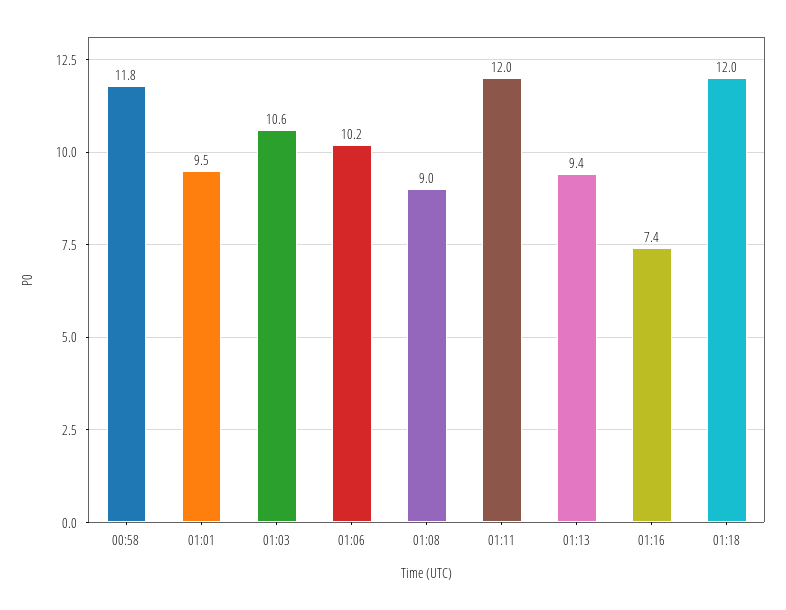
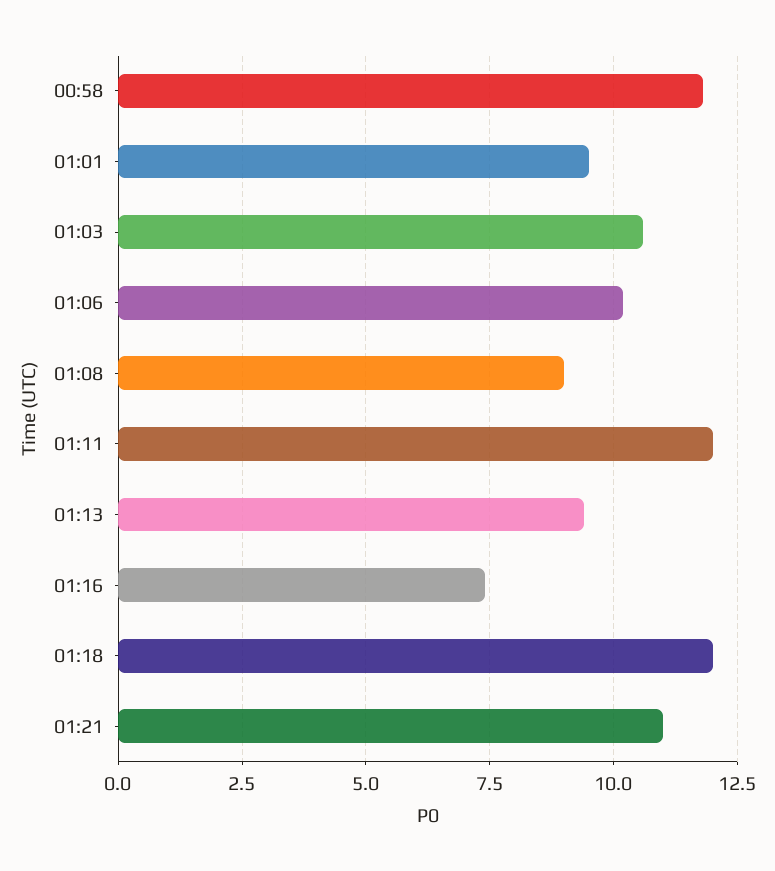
01:21: none -> 11

